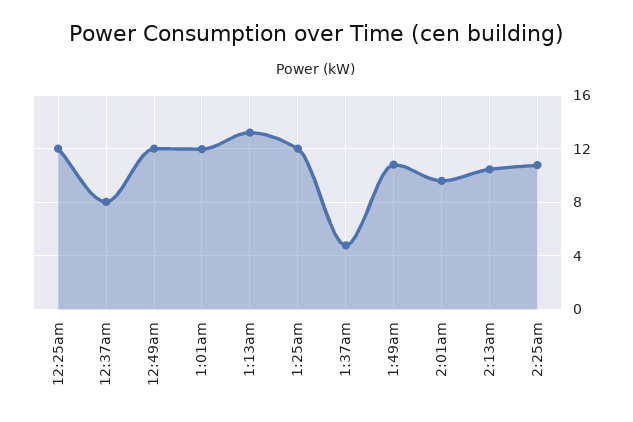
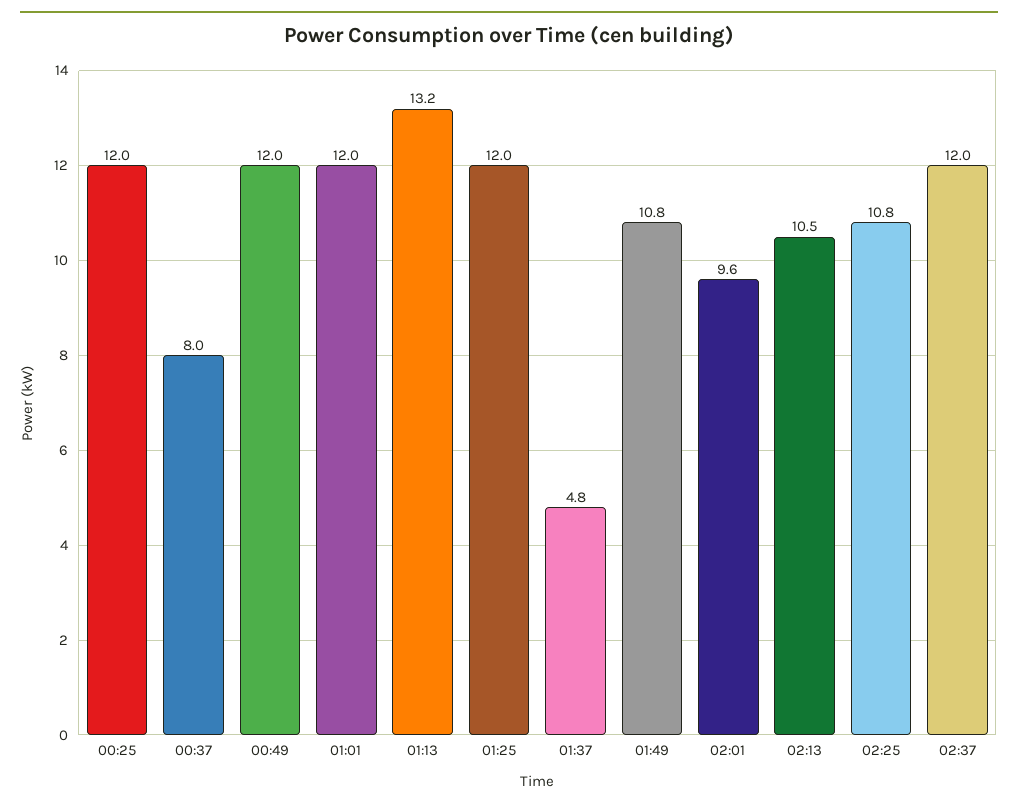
02:37: none -> 12

